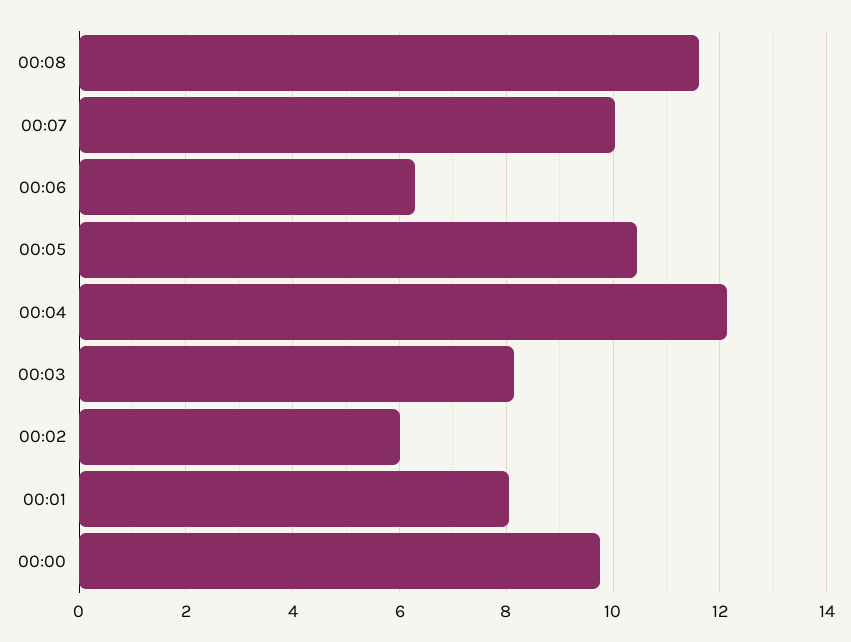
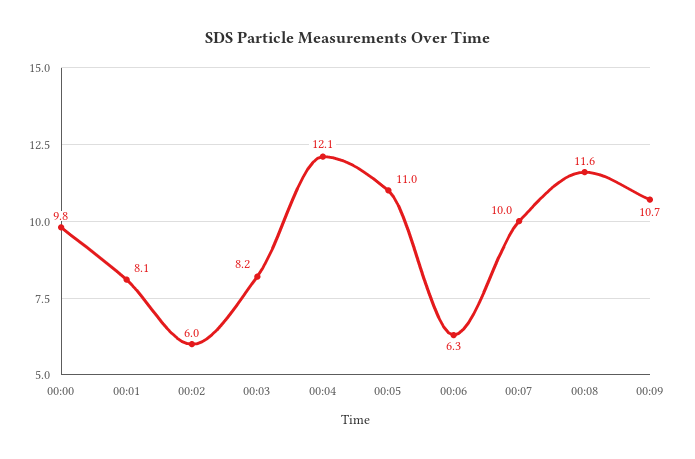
00:05: 10.4 -> 11
00:09: none -> 10.7

